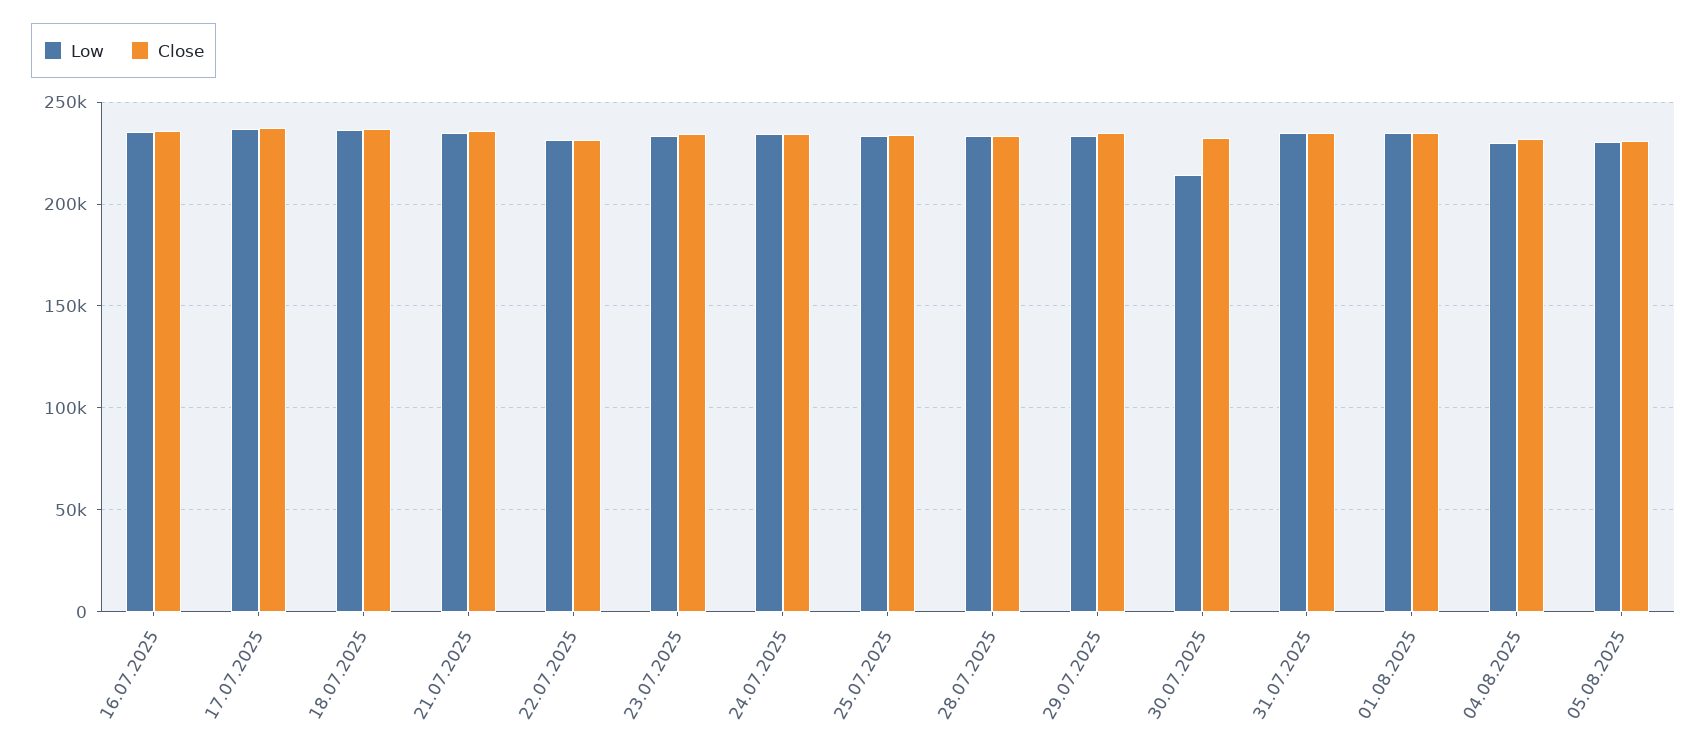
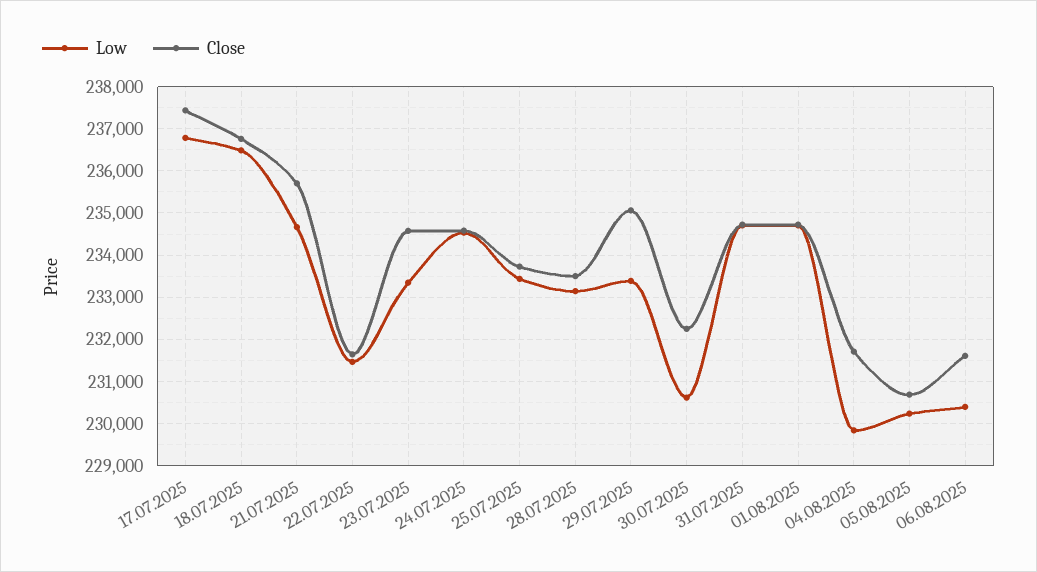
Low, 16.07.2025: 235000 -> none
Close, 16.07.2025: 235000 -> none
Low, 30.07.2025: 215000 -> 230600
Low, 06.08.2025: none -> 230400
Close, 06.08.2025: none -> 231600

